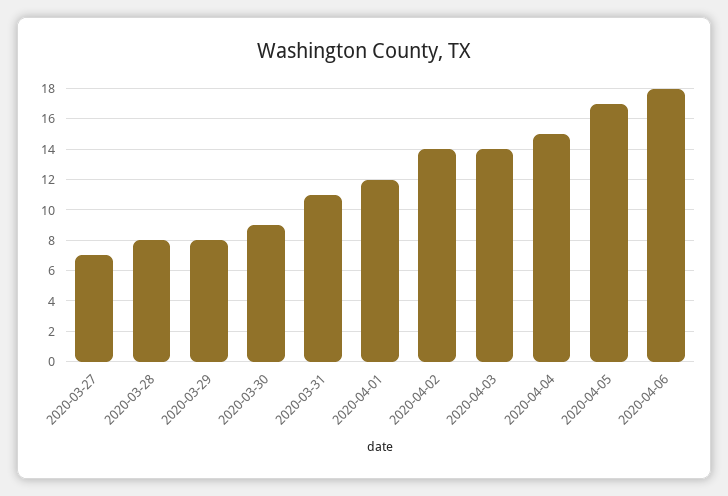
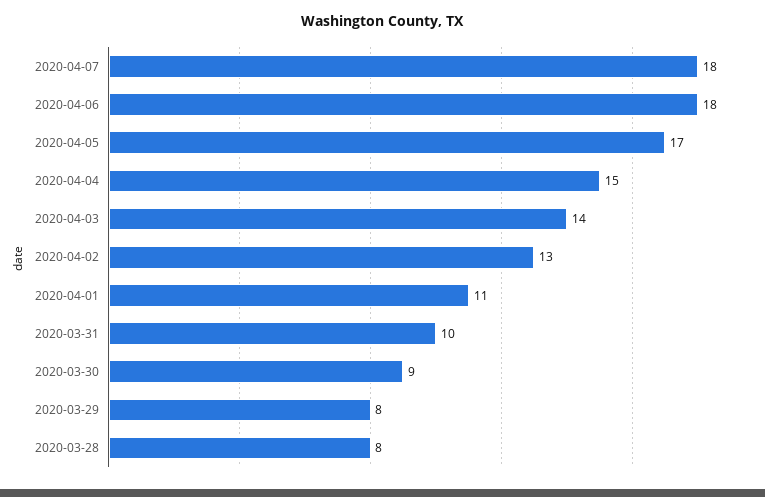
2020-03-27: 7 -> none
2020-03-31: 11 -> 10
2020-04-01: 12 -> 11
2020-04-02: 14 -> 13
2020-04-07: none -> 18

